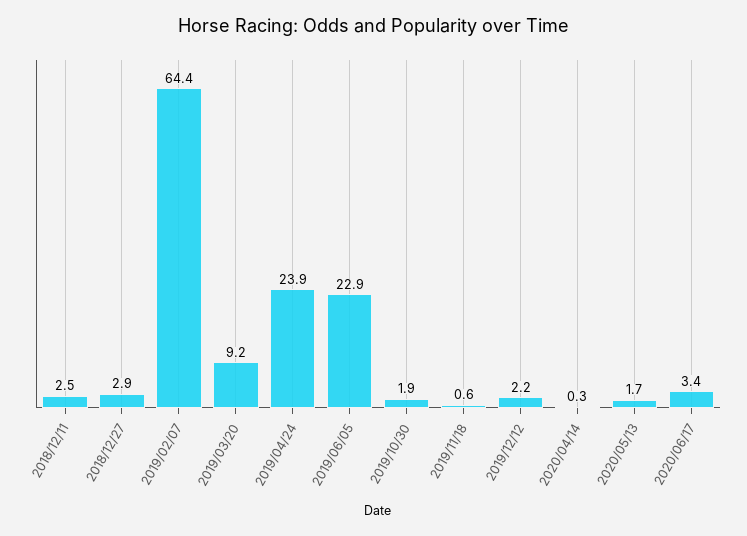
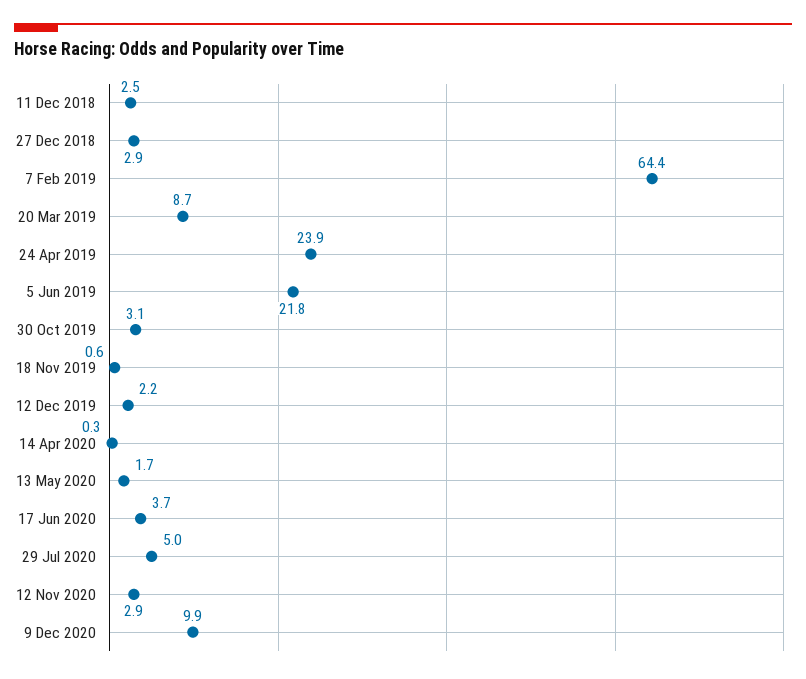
2019/03/20: 9.2 -> 8.7
2019/06/05: 22.9 -> 21.8
2019/10/30: 1.9 -> 3.1
2020/06/17: 3.4 -> 3.7
29 Jul 2020: none -> 5
12 Nov 2020: none -> 2.9
9 Dec 2020: none -> 9.9

